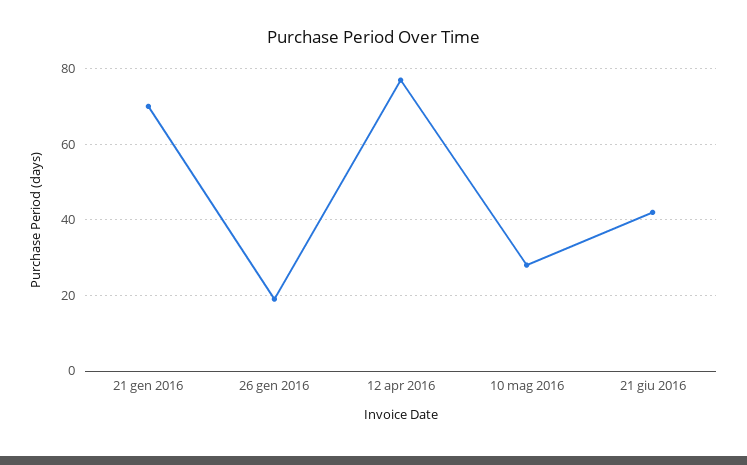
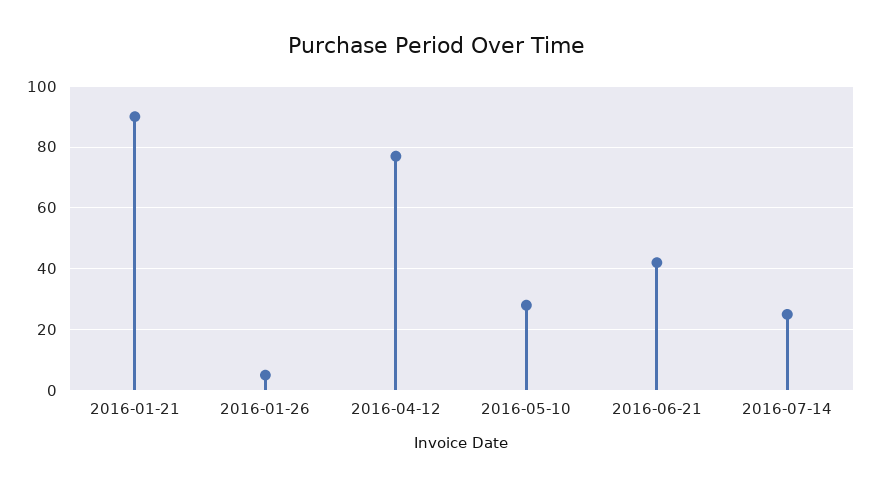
21 gen 2016: 70 -> 90
26 gen 2016: 20 -> 5
2016-07-14: none -> 25

